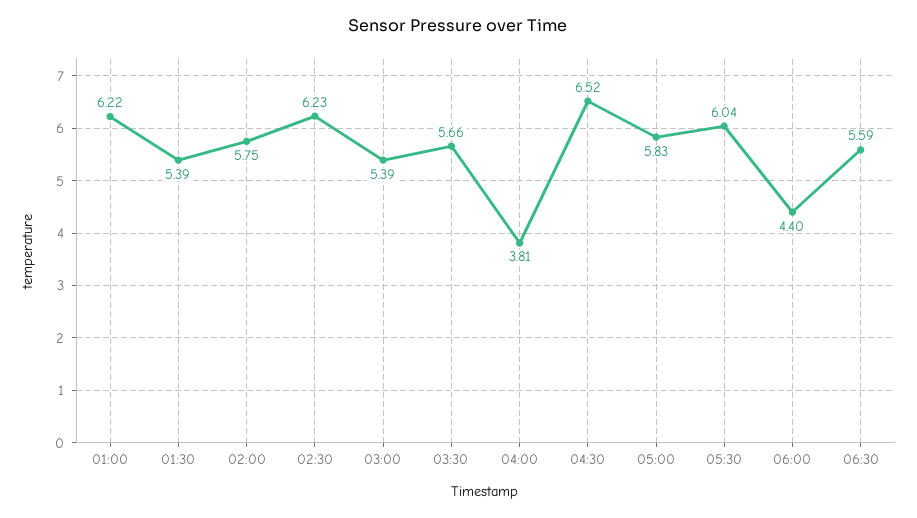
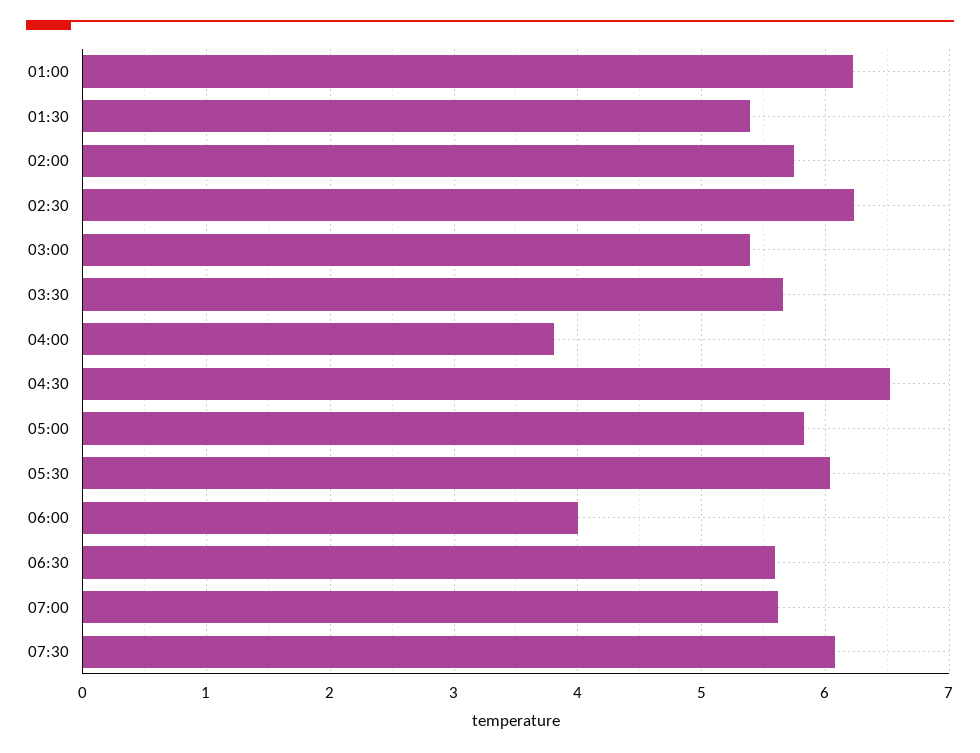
06:00: 4.4 -> 4
07:00: none -> 5.6
07:30: none -> 6.1

